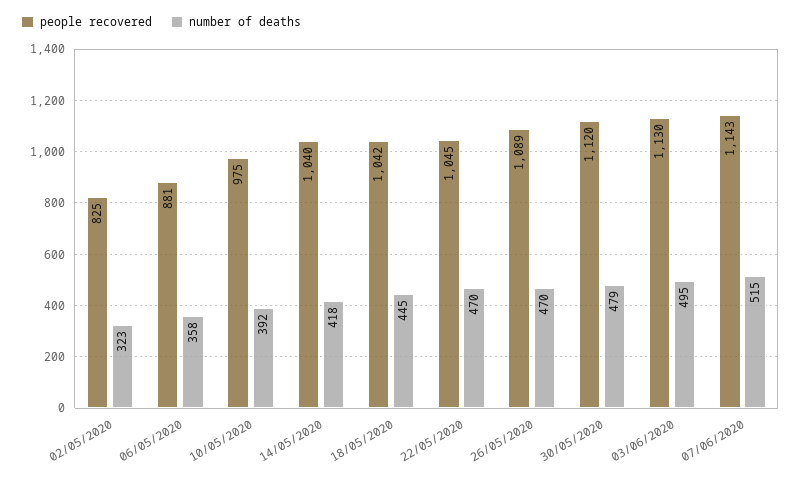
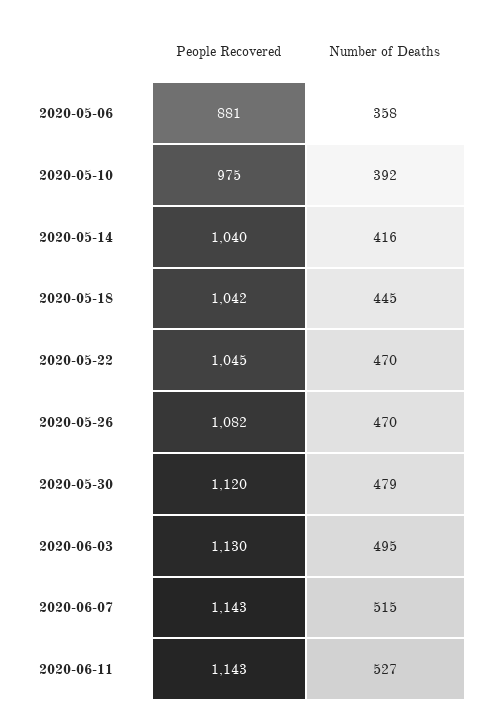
people recovered, 02/05/2020: 825 -> none
number of deaths, 02/05/2020: 323 -> none
number of deaths, 14/05/2020: 418 -> 416
people recovered, 26/05/2020: 1089 -> 1082
people recovered, 2020-06-11: none -> 1143
number of deaths, 2020-06-11: none -> 527

